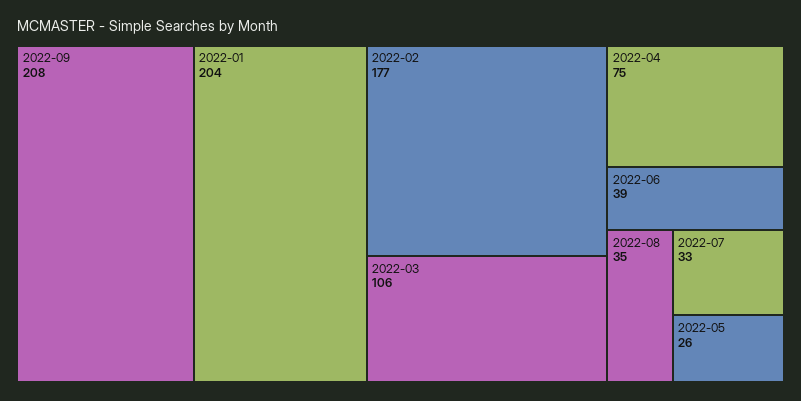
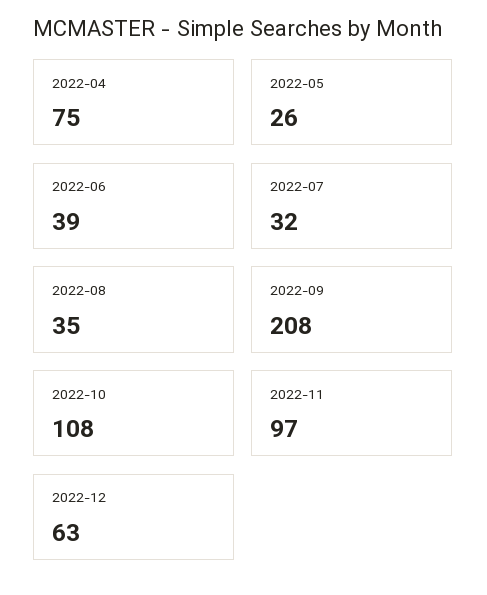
2022-01: 204 -> none
2022-02: 177 -> none
2022-03: 106 -> none
2022-07: 33 -> 32
2022-10: none -> 108
2022-11: none -> 97
2022-12: none -> 63

